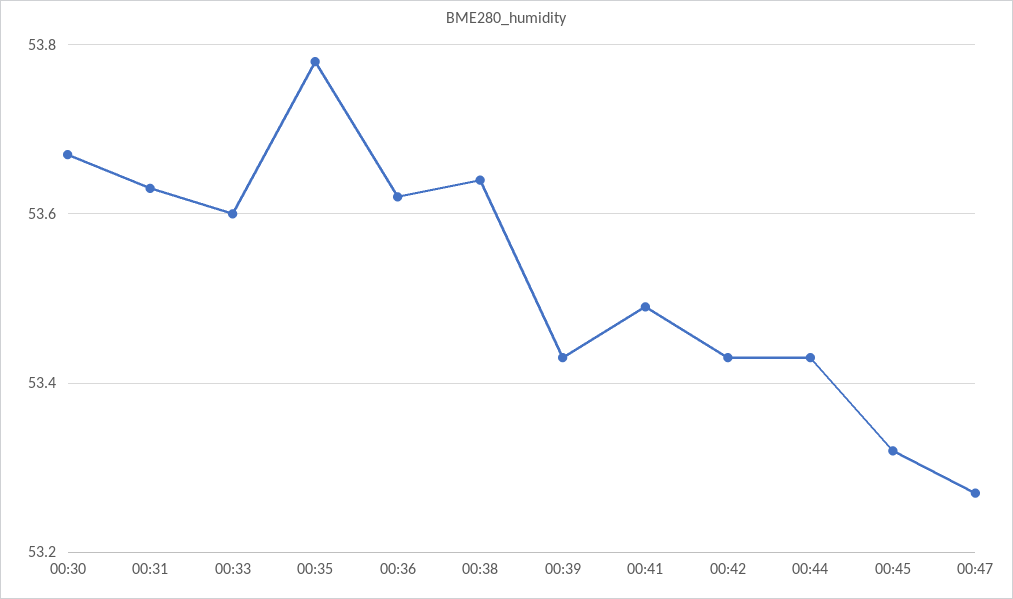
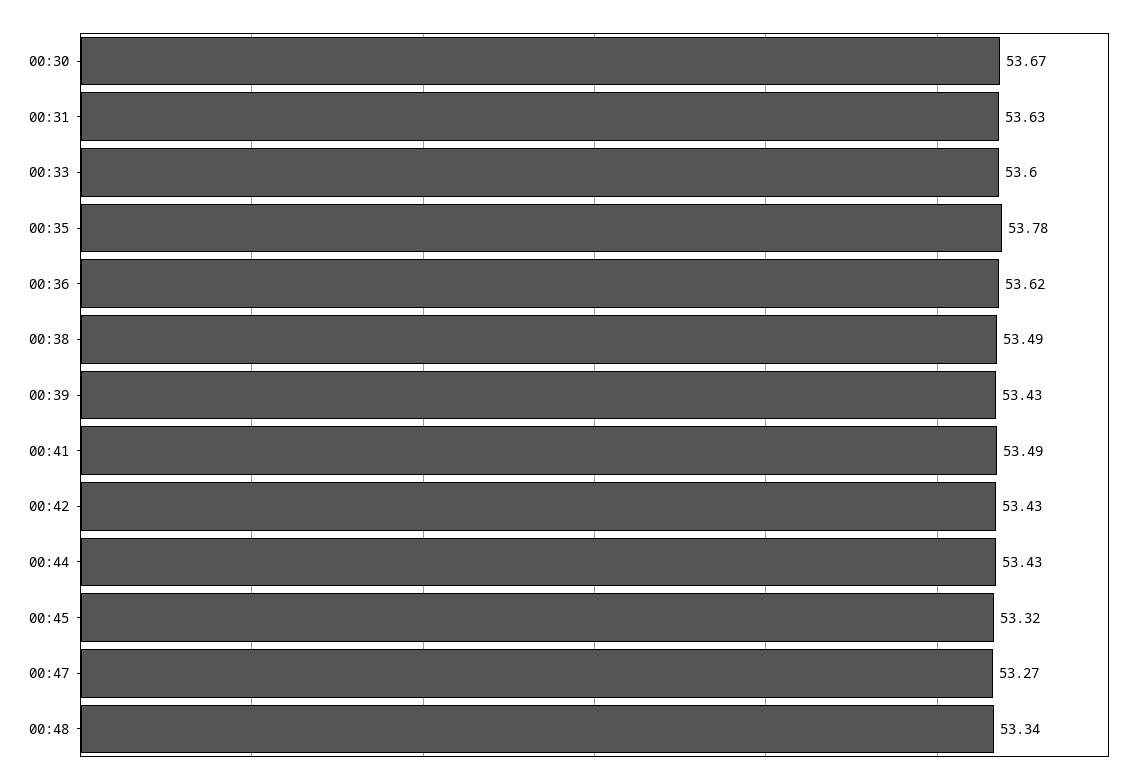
00:38: 53.65 -> 53.49
00:48: none -> 53.34

